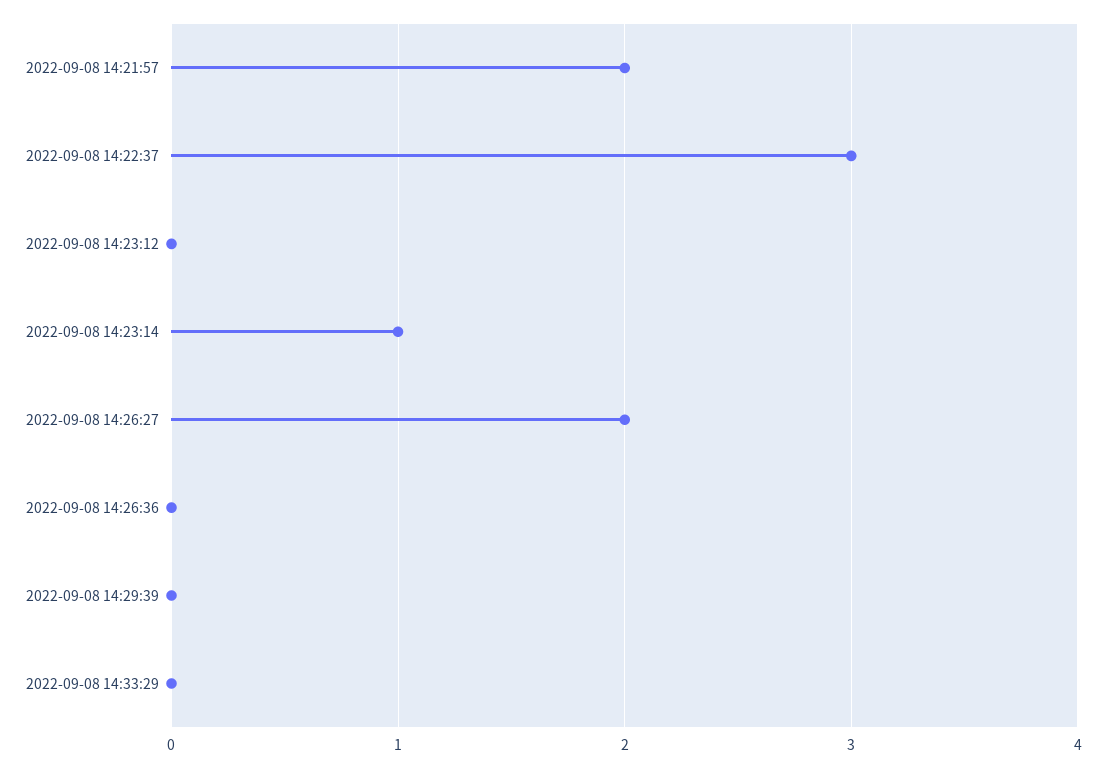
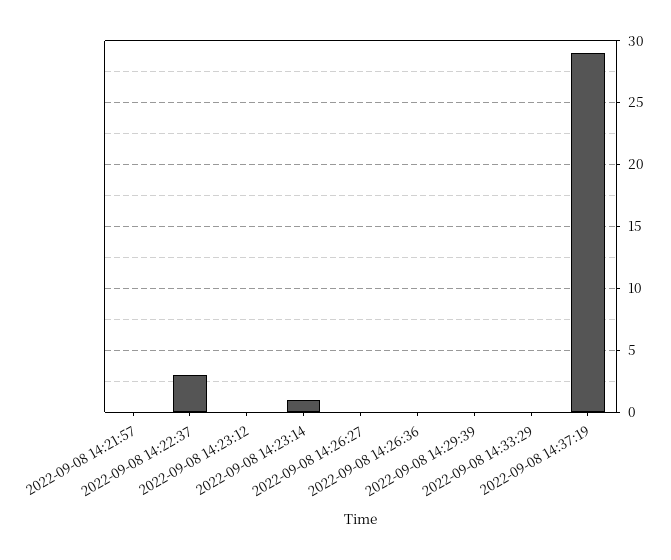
2022-09-08 14:21:57: 2 -> 0
2022-09-08 14:26:27: 2 -> 0
2022-09-08 14:37:19: none -> 29

